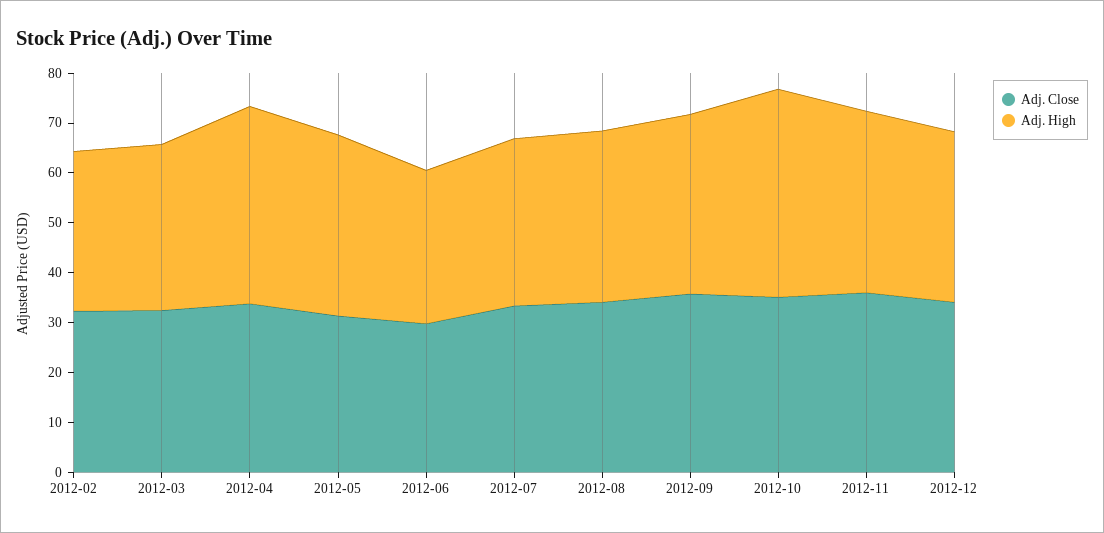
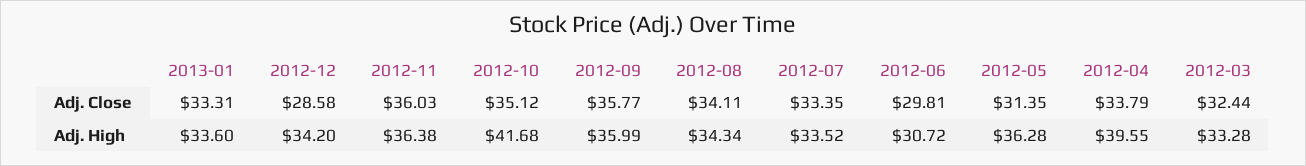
Adj. Close, 2012-02: 32 -> none
Adj. High, 2012-02: 32 -> none
Adj. Close, 2012-12: 34 -> 28.58
Adj. Close, 2013-01: none -> 33.31
Adj. High, 2013-01: none -> 33.6

